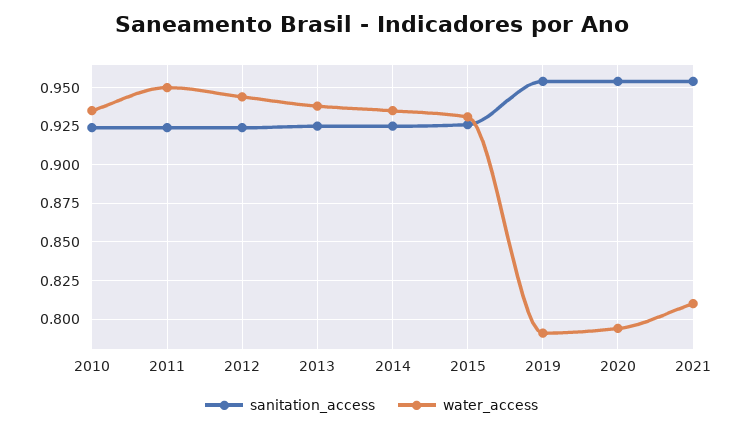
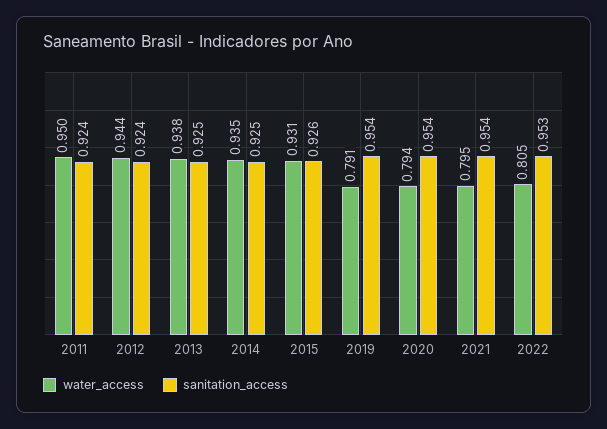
sanitation_access, 2010: 0.925 -> none
water_access, 2010: 0.935 -> none
water_access, 2021: 0.81 -> 0.795
water_access, 2022: none -> 0.805
sanitation_access, 2022: none -> 0.953

